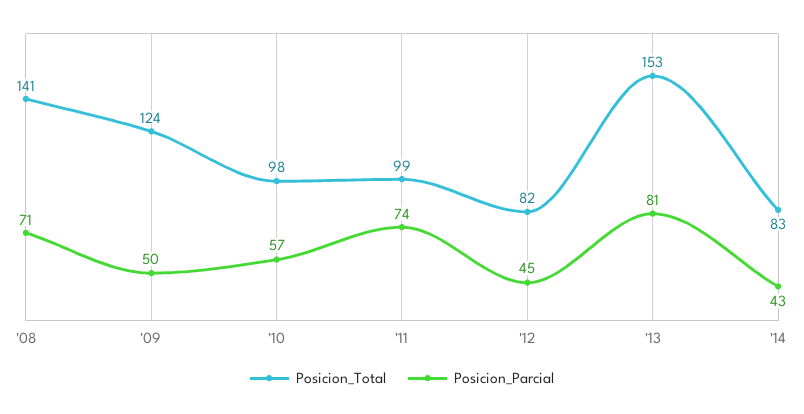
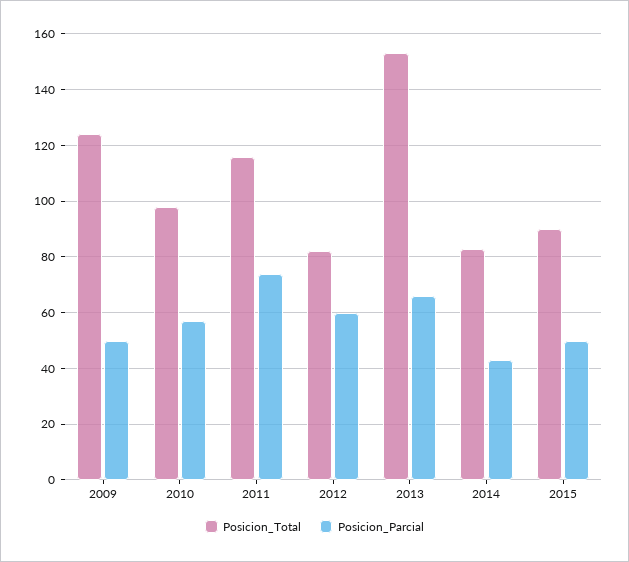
Posicion_Total, '08: 141 -> none
Posicion_Parcial, '08: 71 -> none
Posicion_Total, '11: 99 -> 115
Posicion_Parcial, '12: 45 -> 60
Posicion_Parcial, '13: 81 -> 65
Posicion_Total, 2015: none -> 90
Posicion_Parcial, 2015: none -> 50

